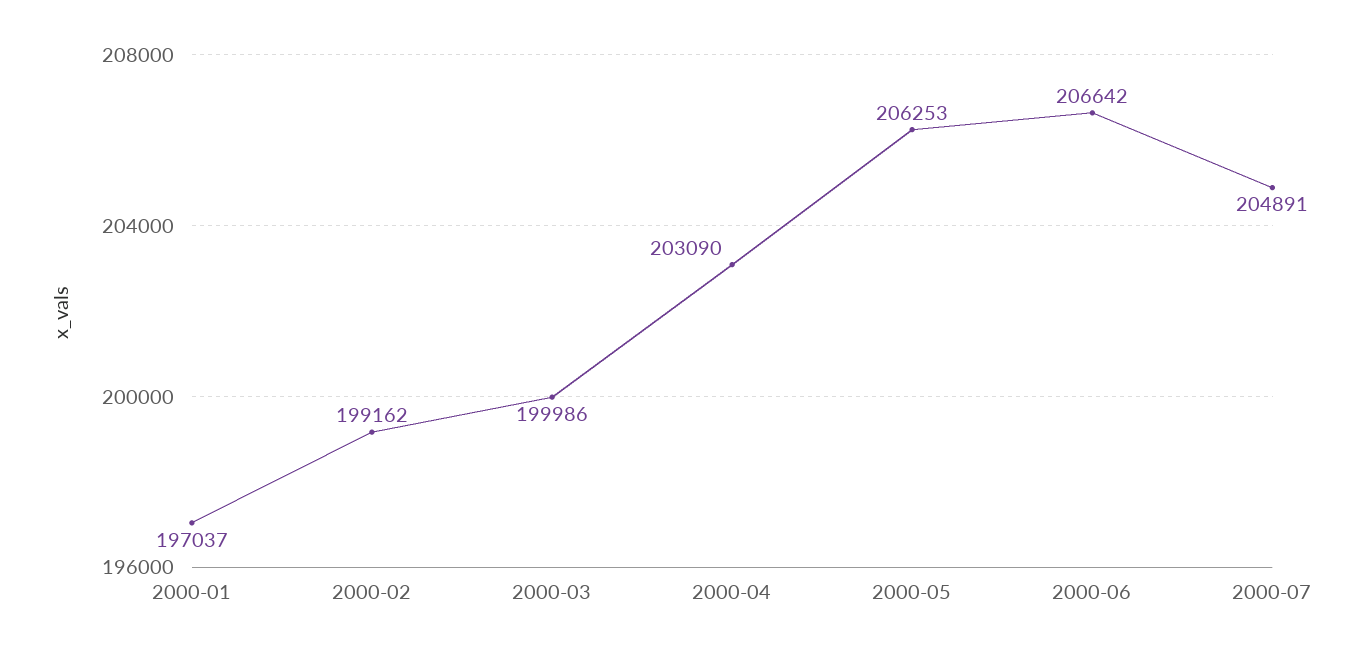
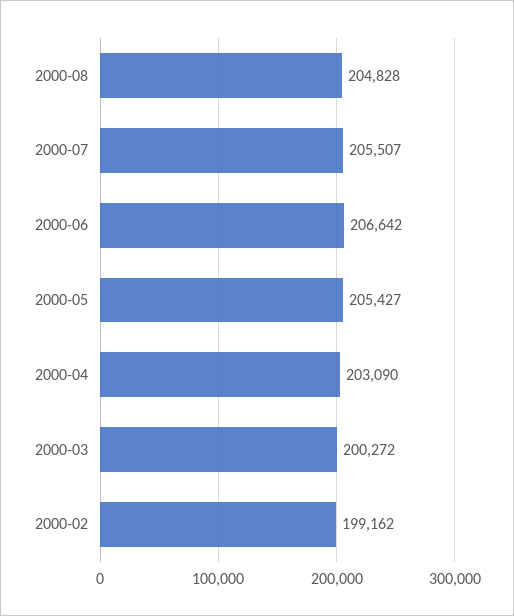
2000-01: 197037 -> none
2000-03: 199986 -> 200272
2000-05: 206253 -> 205427
2000-07: 204891 -> 205507
2000-08: none -> 204828

